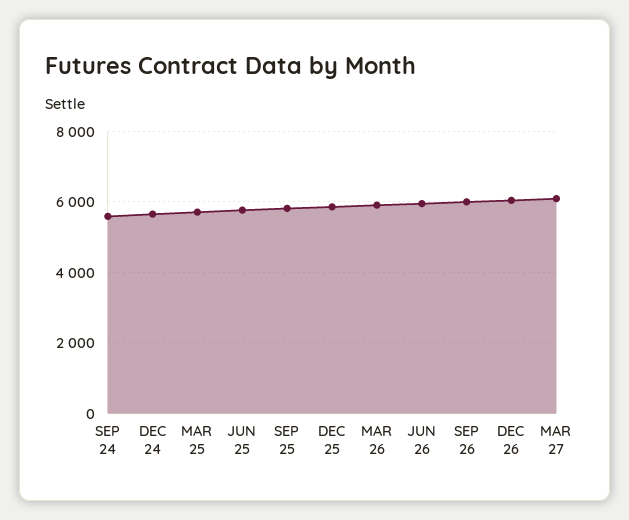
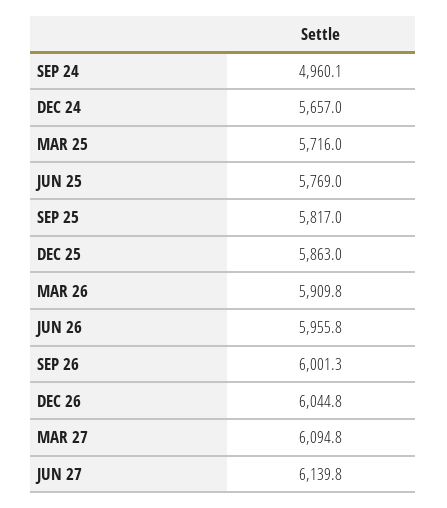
SEP 24: 5600 -> 4960.1
JUN 27: none -> 6139.8

